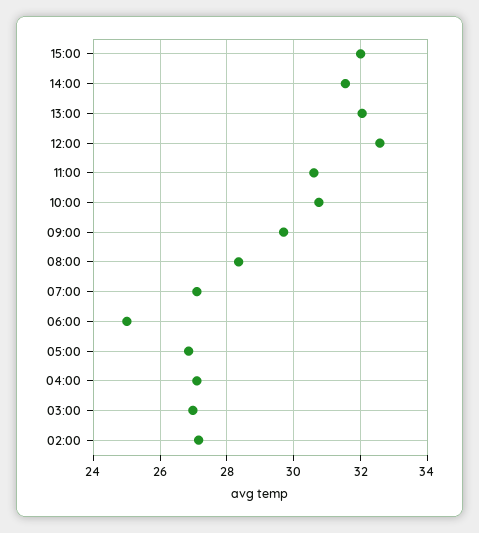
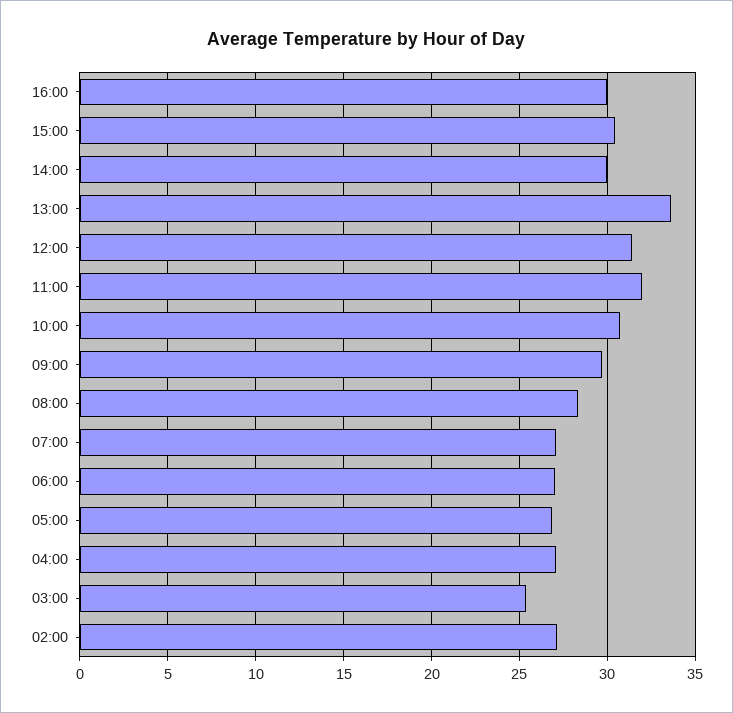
15:00: 32 -> 30.5
14:00: 31.6 -> 30
13:00: 32 -> 33.5
12:00: 32.6 -> 31.5
11:00: 30.6 -> 32
06:00: 25 -> 27
03:00: 27 -> 25.5
16:00: none -> 30

